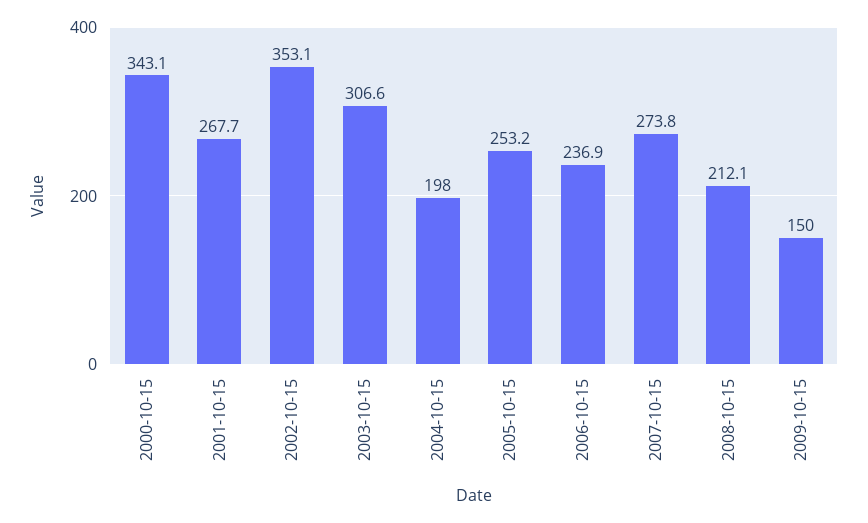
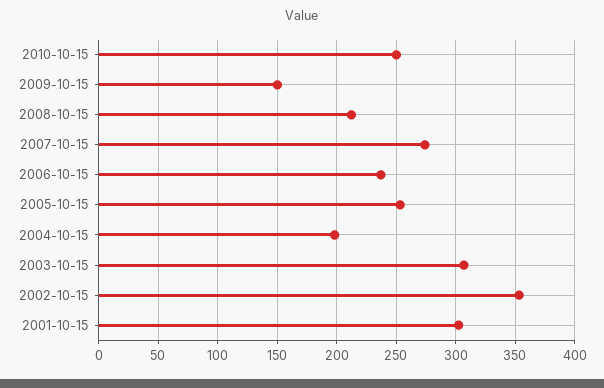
2000-10-15: 343.1 -> none
2001-10-15: 267.7 -> 300
2010-10-15: none -> 250

